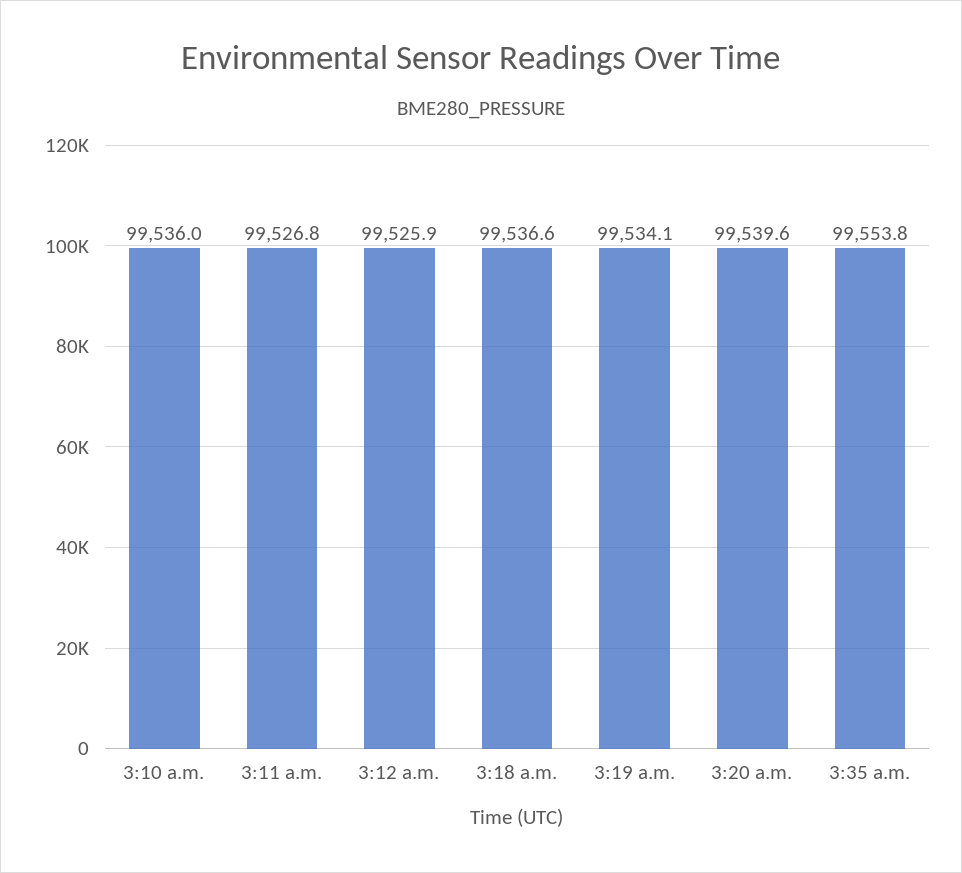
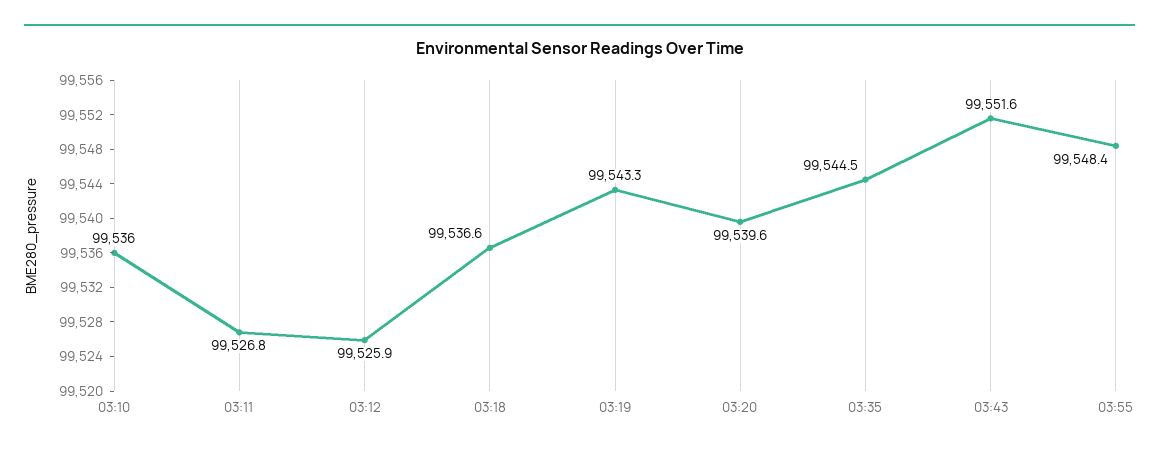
3:19 a.m.: 99534.1 -> 99543.3
3:35 a.m.: 99553.8 -> 99544.5
03:43: none -> 99551.6
03:55: none -> 99548.4

